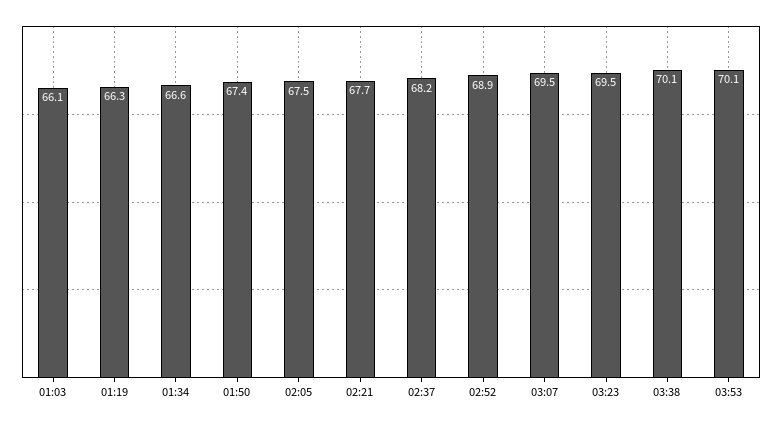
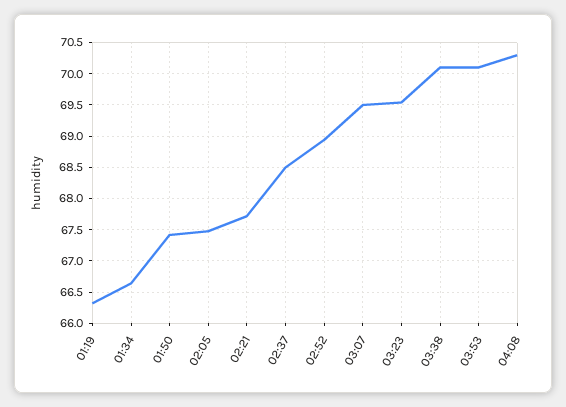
01:03: 66.1 -> none
02:37: 68.2 -> 68.5
04:08: none -> 70.3

